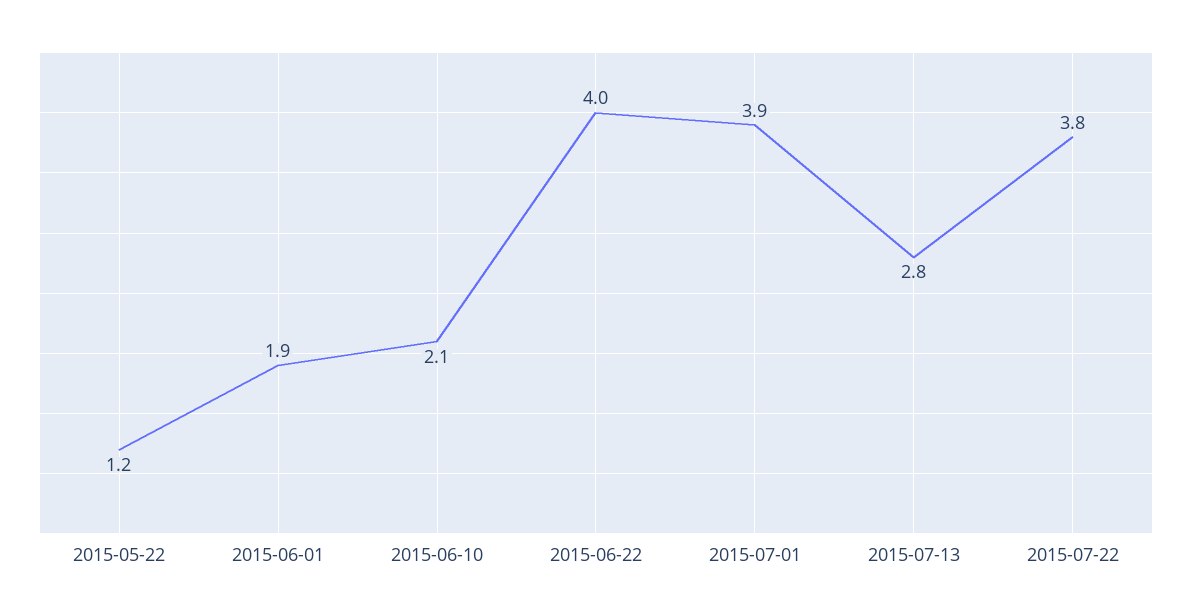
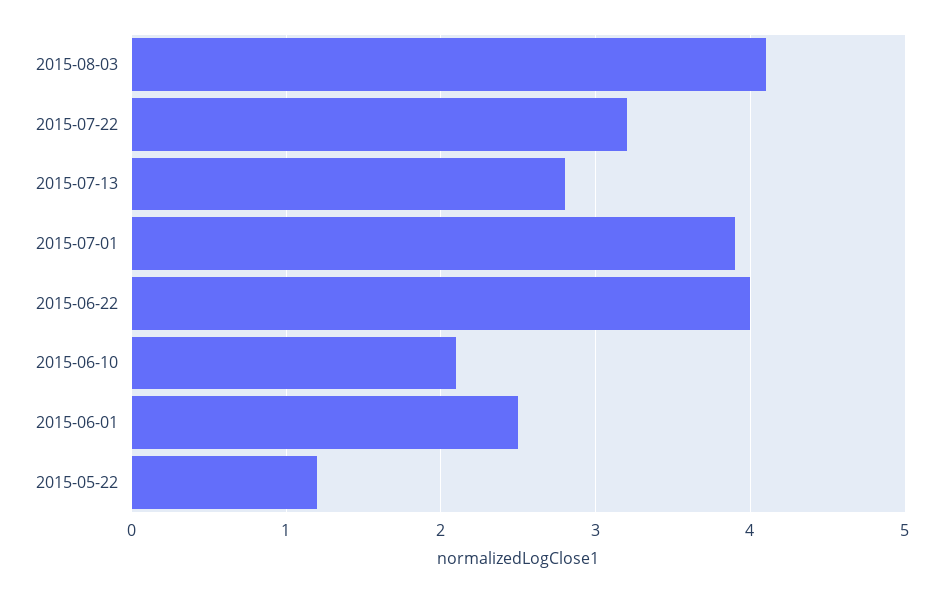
2015-06-01: 1.9 -> 2.5
2015-07-22: 3.8 -> 3.2
2015-08-03: none -> 4.1

